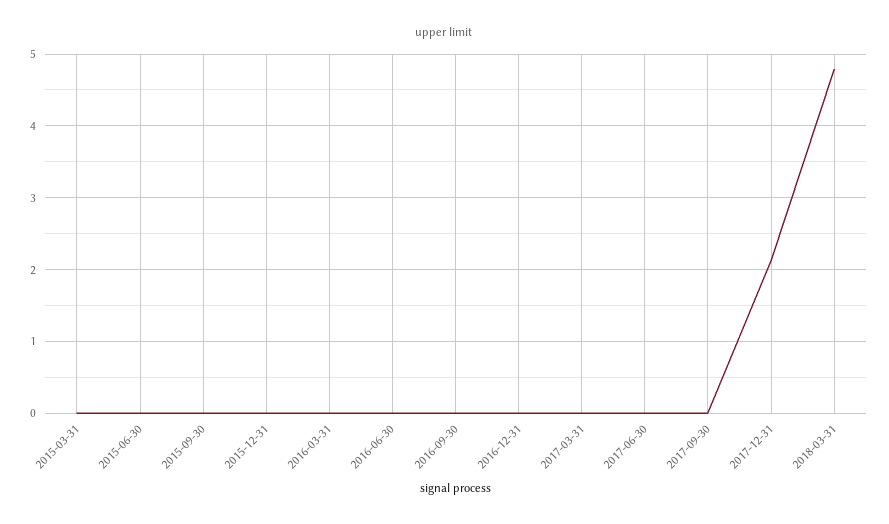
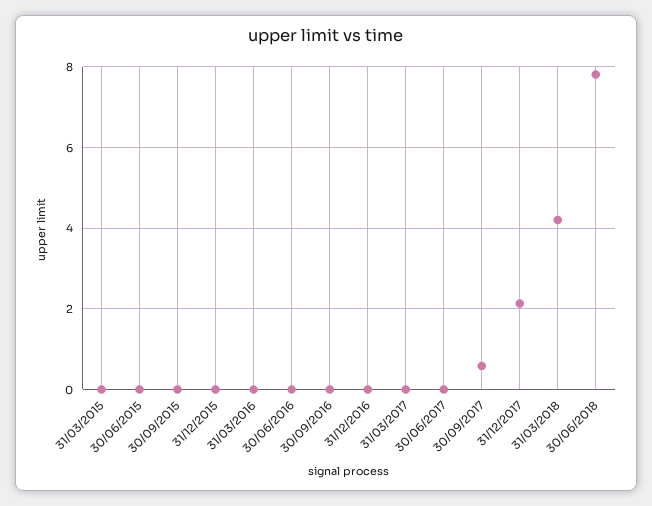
2017-09-30: 0 -> 0.6
2018-03-31: 4.8 -> 4.2
30/06/2018: none -> 7.8

